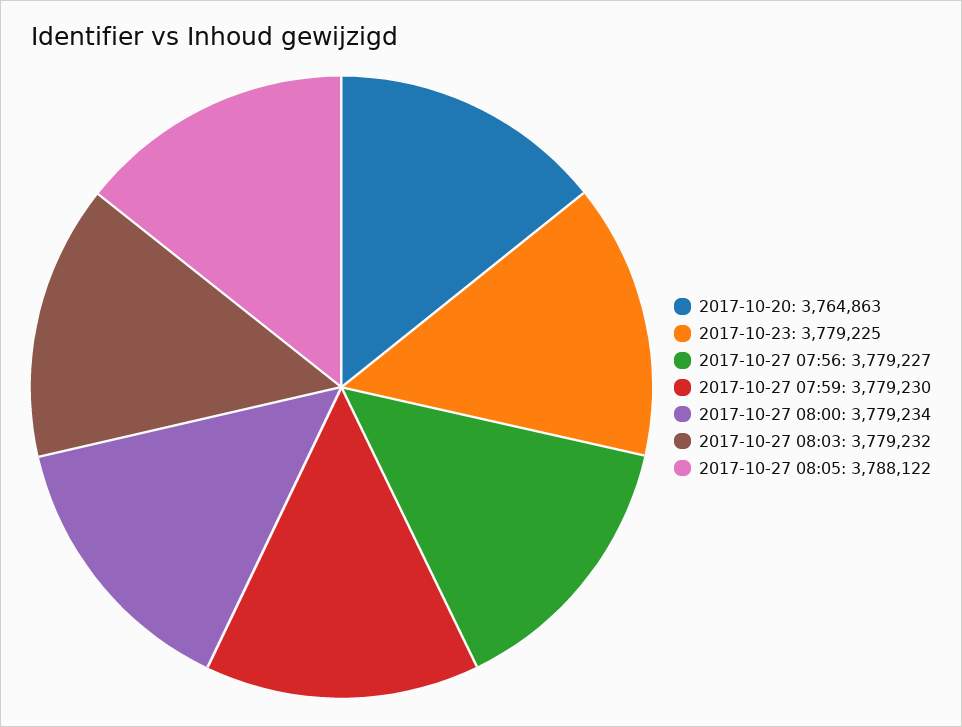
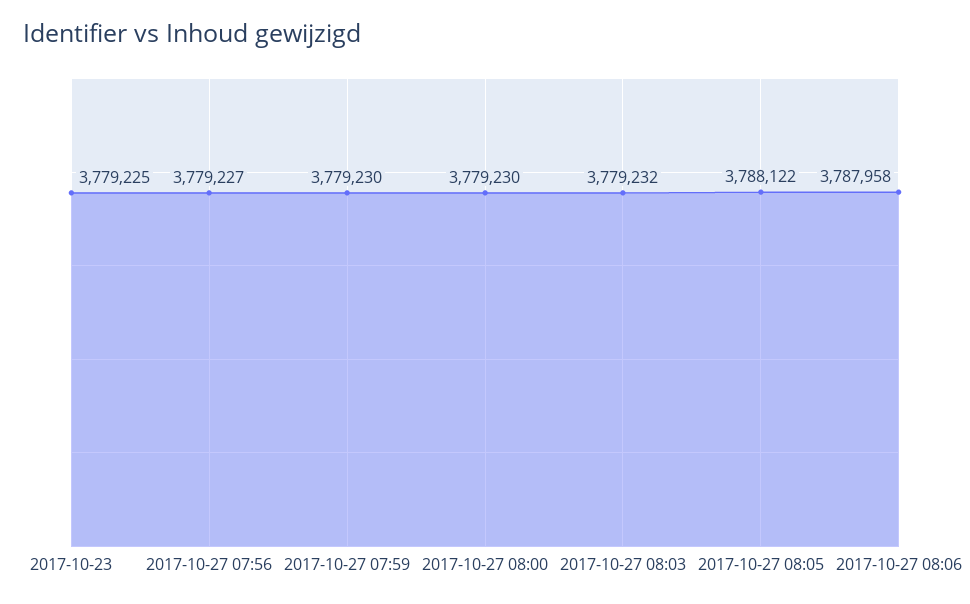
2017-10-20: 3764863 -> none
2017-10-27 08:00: 3779234 -> 3779230
2017-10-27 08:06: none -> 3787958

